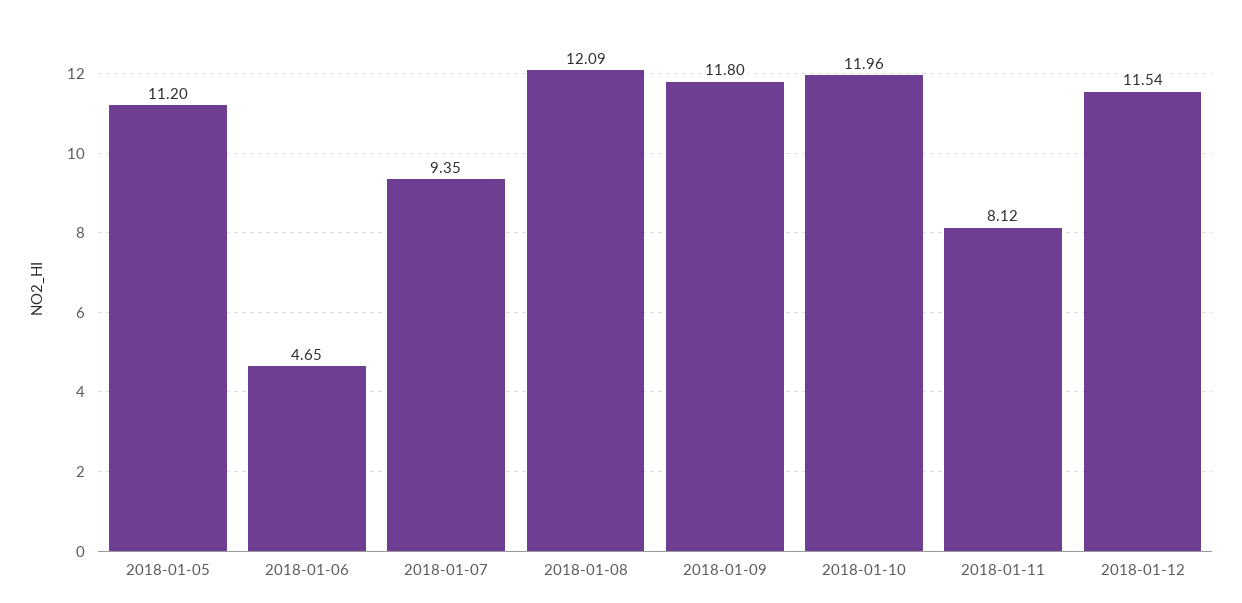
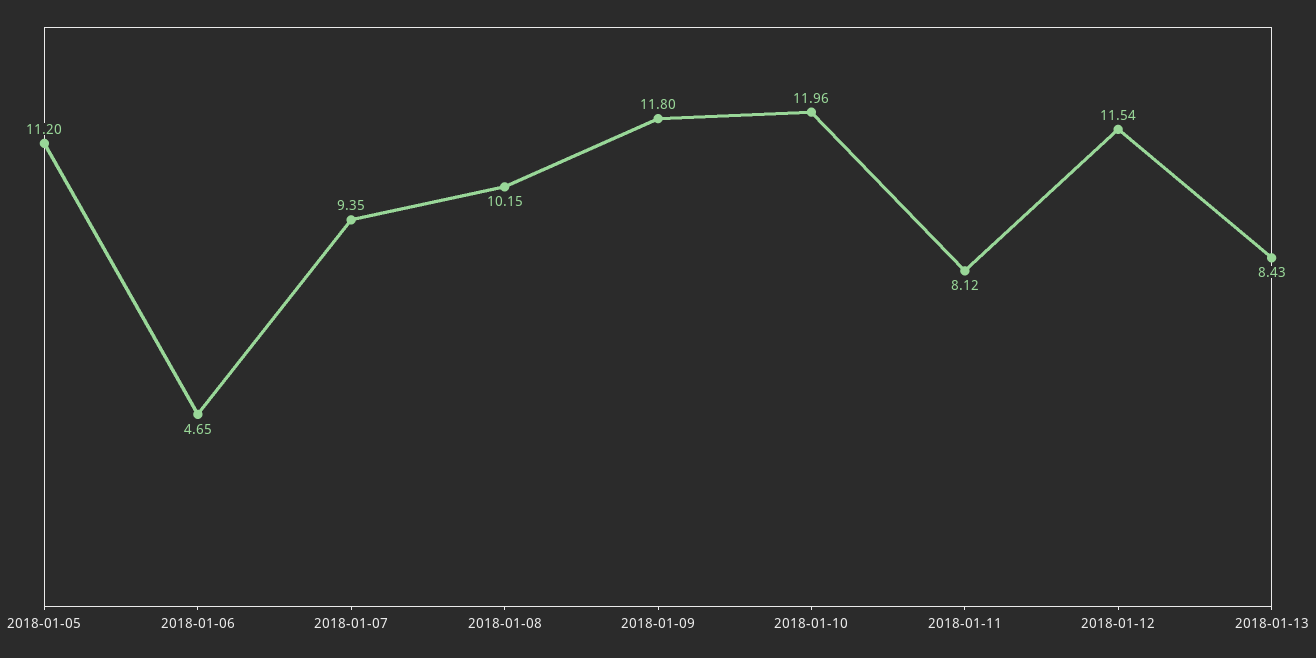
2018-01-08: 12.09 -> 10.15
2018-01-13: none -> 8.43

